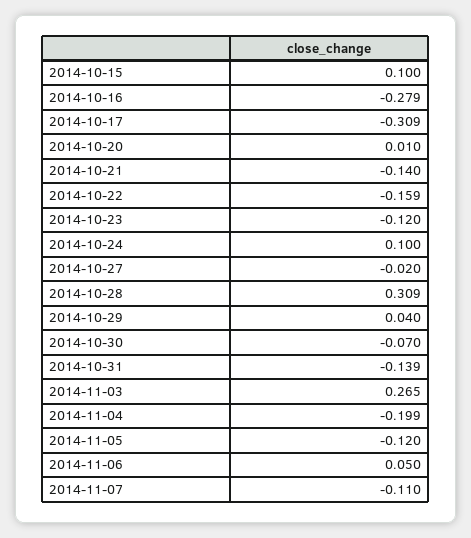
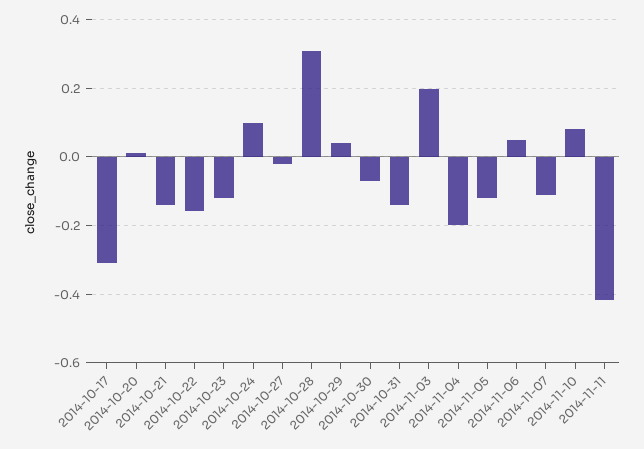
2014-10-15: 0.1 -> none
2014-10-16: -0.279 -> none
2014-11-03: 0.265 -> 0.2
2014-11-10: none -> 0.08
2014-11-11: none -> -0.42

